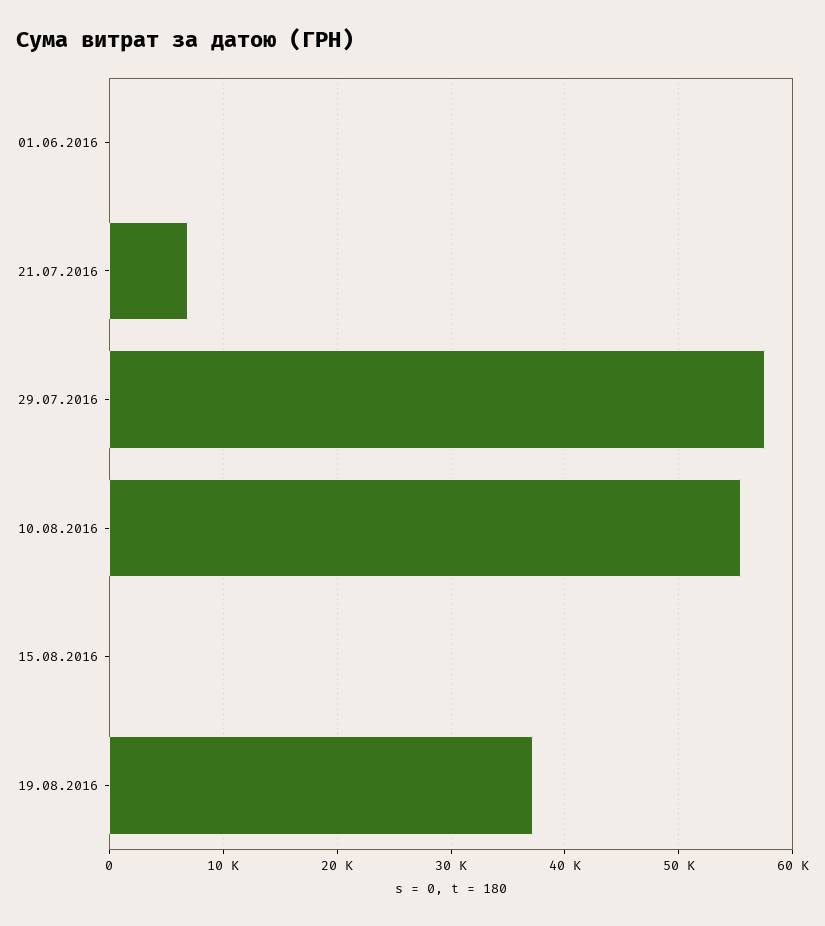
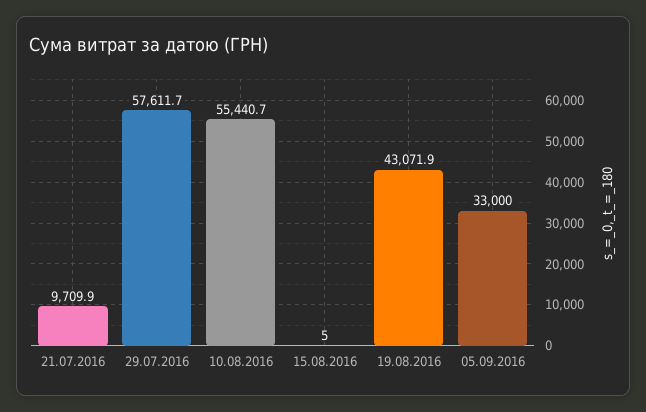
01.06.2016: 0 -> none
21.07.2016: 7000 -> 9709.9
19.08.2016: 37000 -> 43071.9
05.09.2016: none -> 33000

